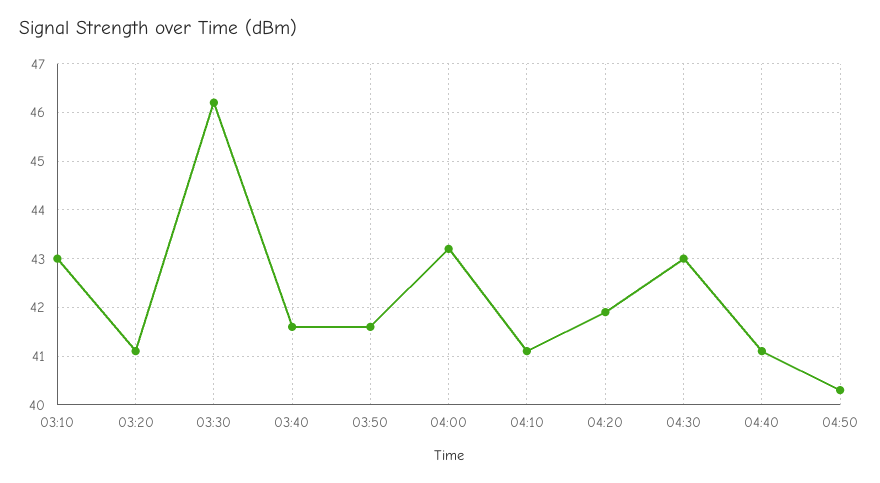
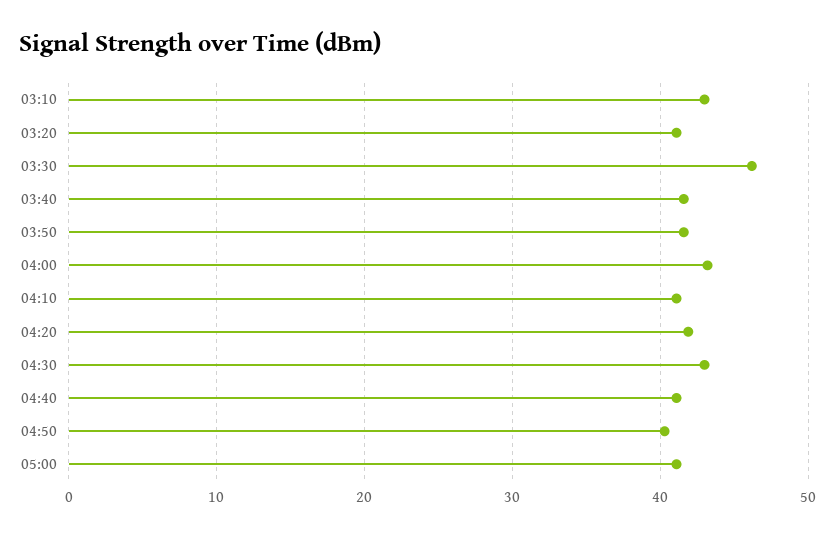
05:00: none -> 41

